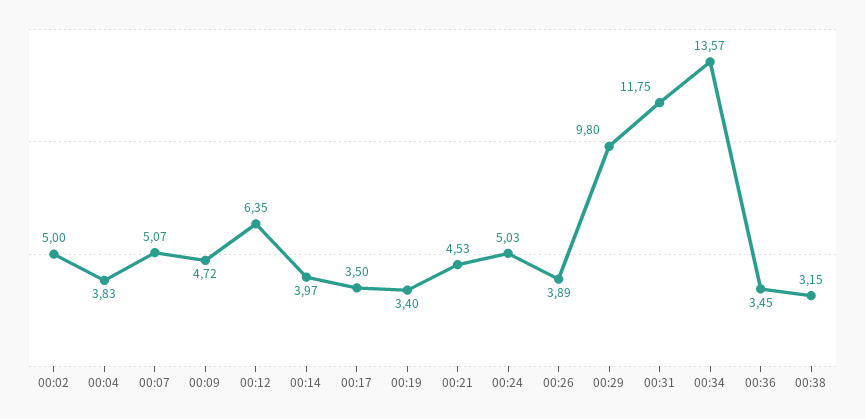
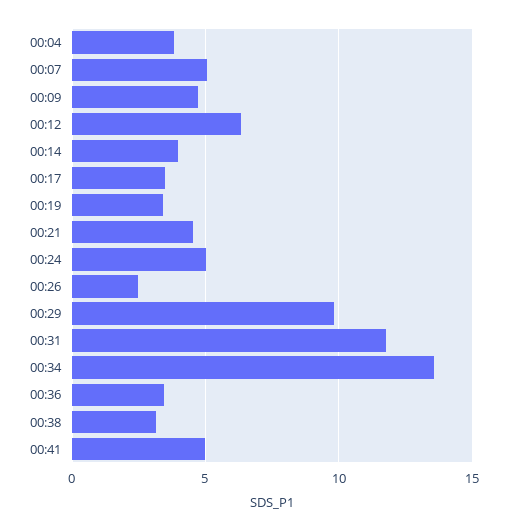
00:02: 5 -> none
00:26: 3.89 -> 2.5
00:41: none -> 5

